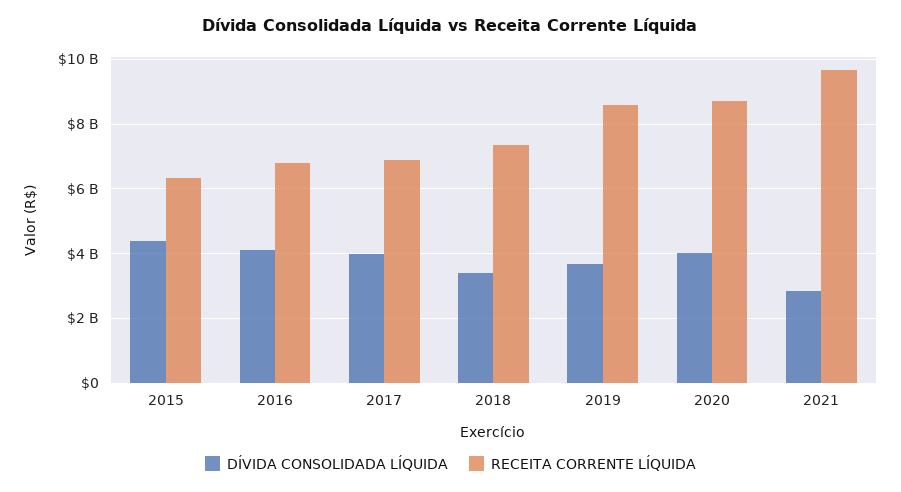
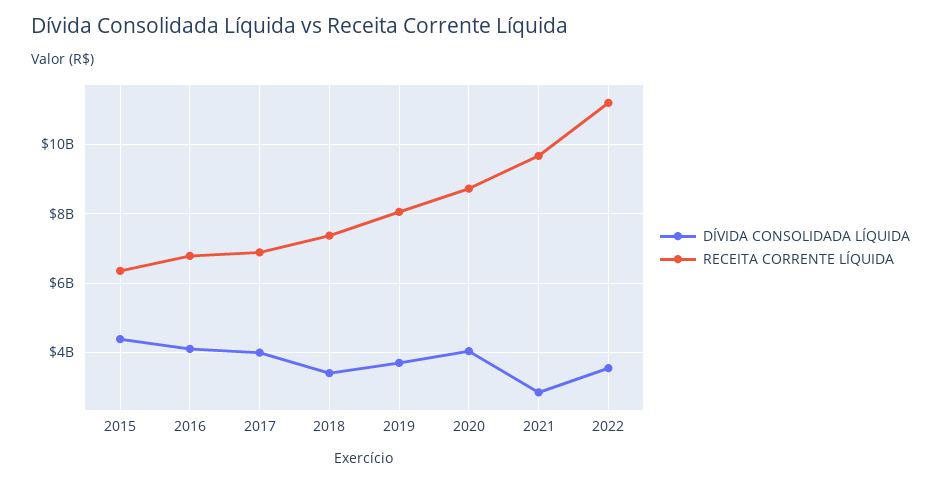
RECEITA CORRENTE LÍQUIDA, 2019: 8600000000 -> 8000000000
DÍVIDA CONSOLIDADA LÍQUIDA, 2022: none -> 3600000000
RECEITA CORRENTE LÍQUIDA, 2022: none -> 11200000000

